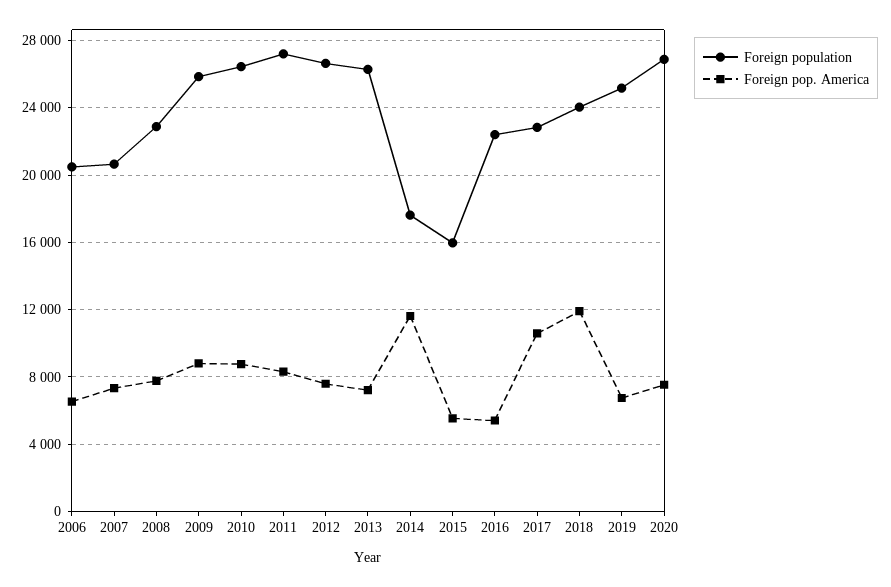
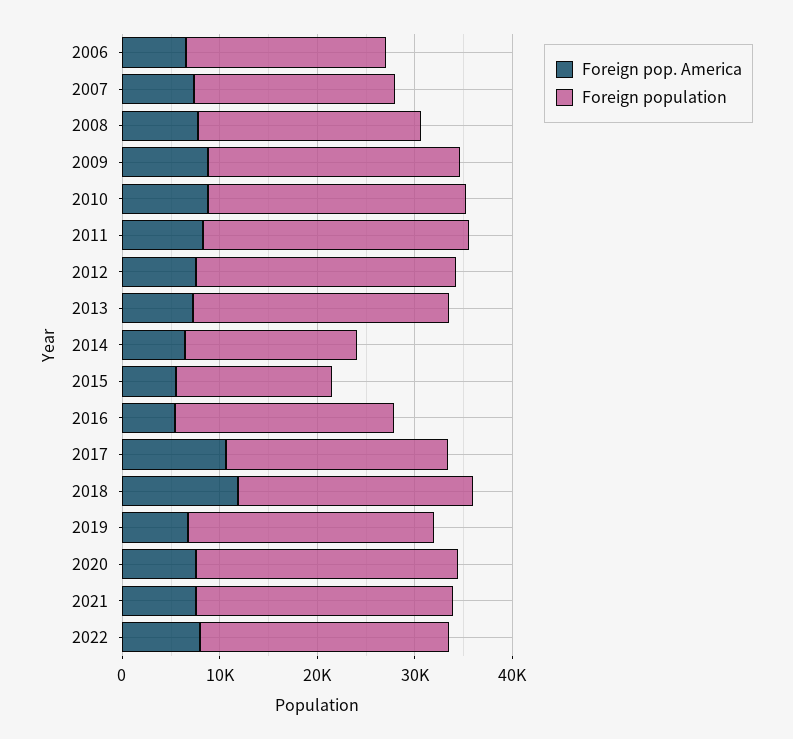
Foreign pop. America, 2014: 11500 -> 6000
Foreign pop. America, 2021: none -> 8000
Foreign population, 2021: none -> 26000
Foreign pop. America, 2022: none -> 8000
Foreign population, 2022: none -> 26000

